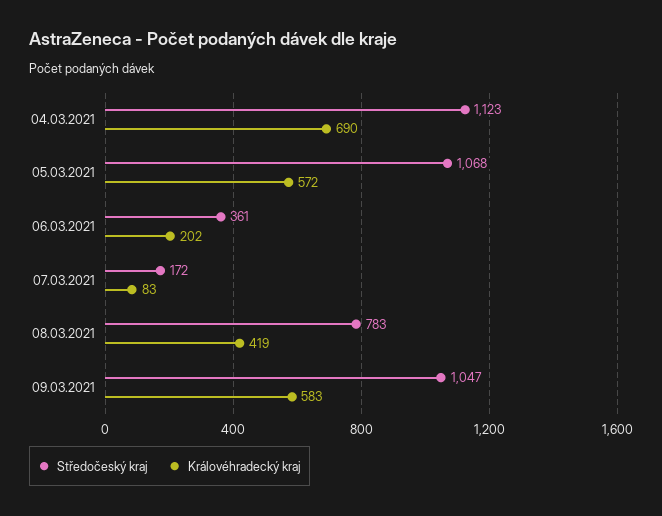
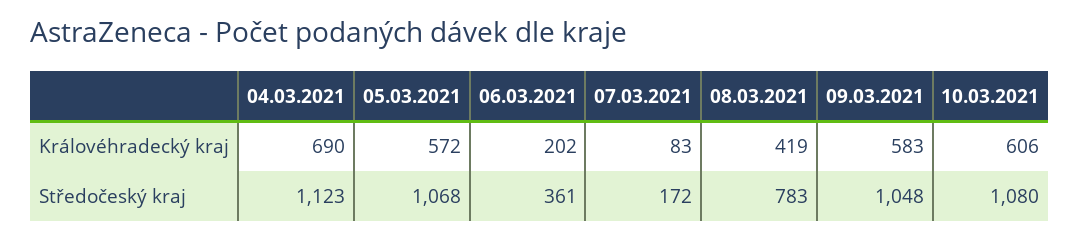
Středočeský kraj, 09.03.2021: 1047 -> 1048
Královéhradecký kraj, 10.03.2021: none -> 606
Středočeský kraj, 10.03.2021: none -> 1080

